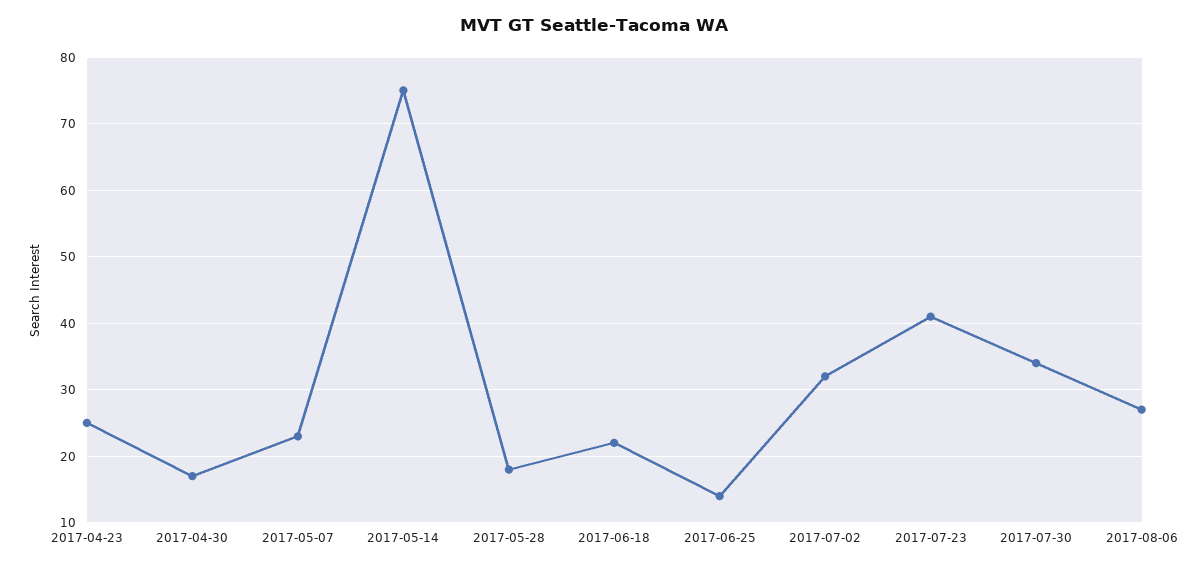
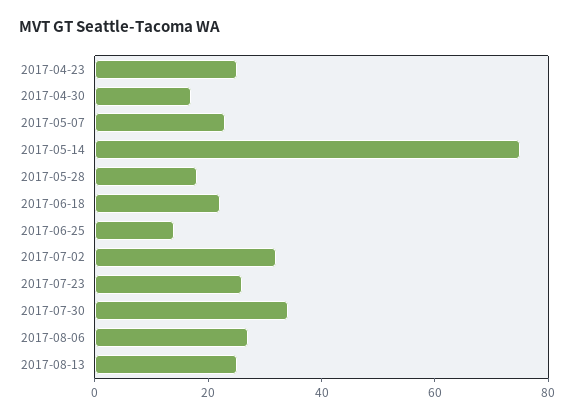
2017-07-23: 41 -> 25
2017-08-13: none -> 25

